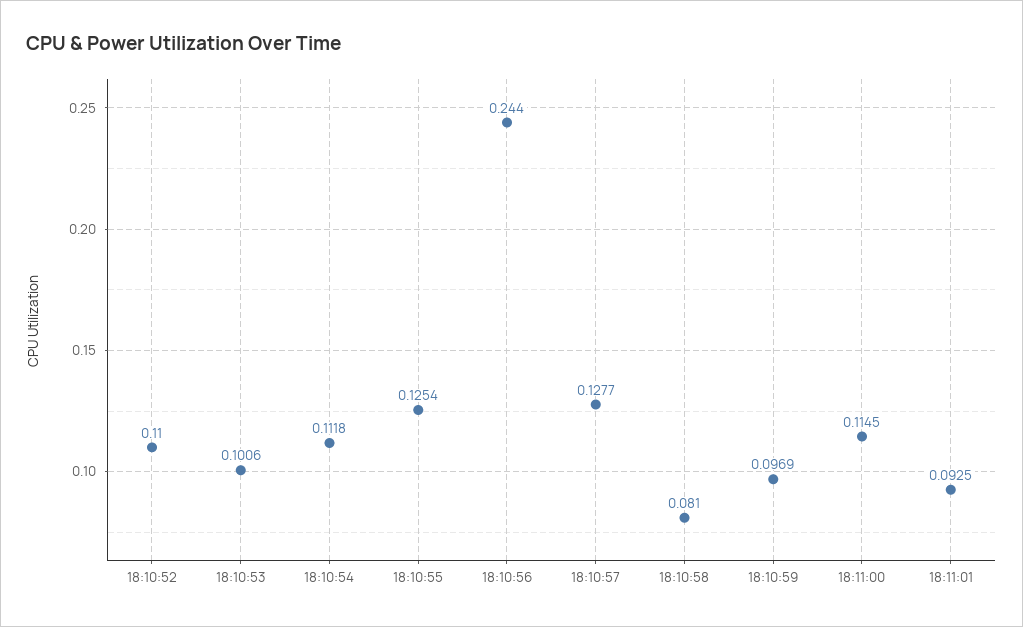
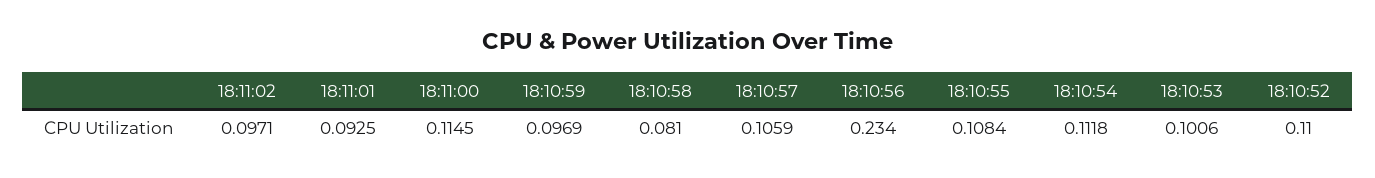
18:10:55: 0.1254 -> 0.1084
18:10:56: 0.244 -> 0.234
18:10:57: 0.1277 -> 0.1059
18:11:02: none -> 0.0971

